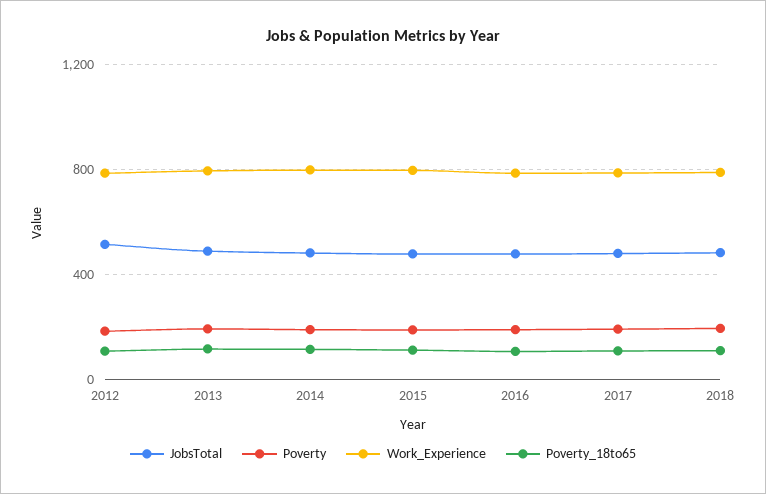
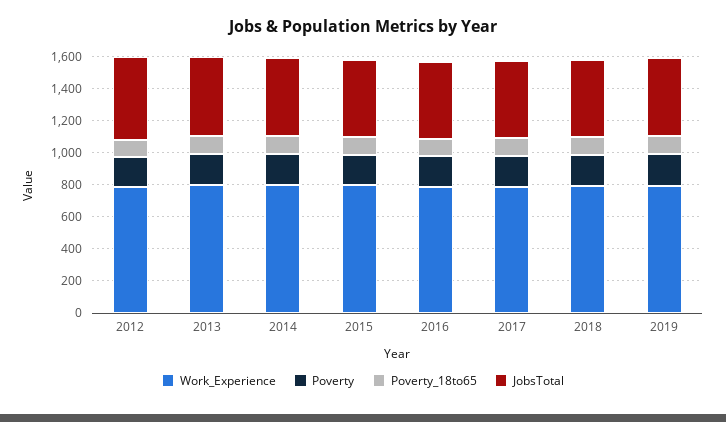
Work_Experience, 2019: none -> 800
Poverty, 2019: none -> 200
Poverty_18to65, 2019: none -> 100
JobsTotal, 2019: none -> 500

